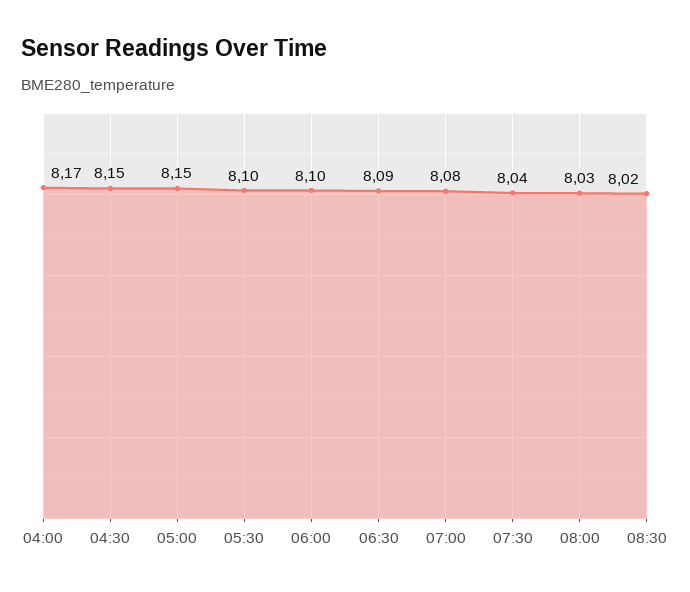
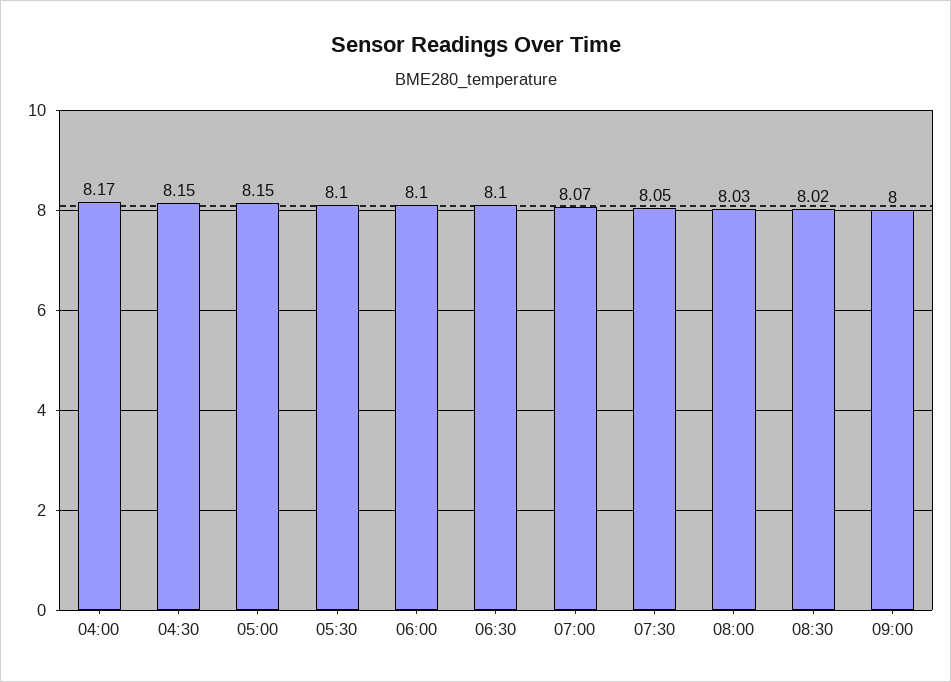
06:30: 8.09 -> 8.1
07:00: 8.08 -> 8.07
07:30: 8.04 -> 8.05
09:00: none -> 8

